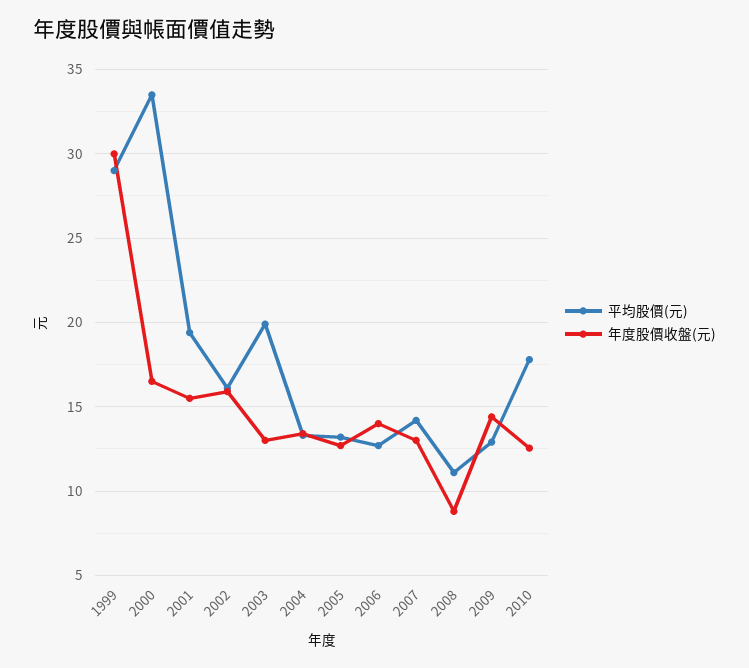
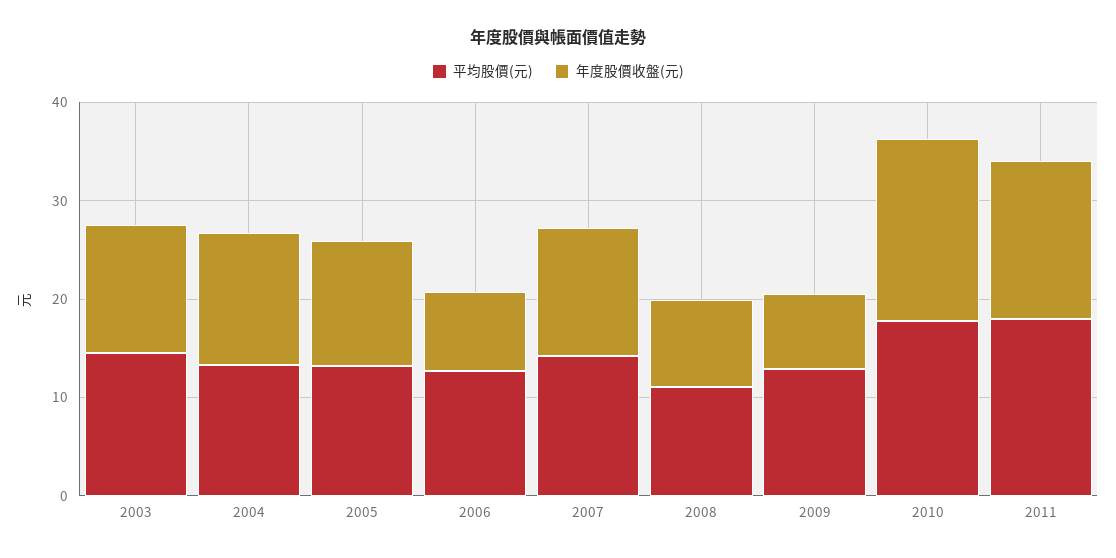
平均股價(元), 1999: 29 -> none
年度股價收盤(元), 1999: 30 -> none
平均股價(元), 2000: 33.5 -> none
年度股價收盤(元), 2000: 16.5 -> none
平均股價(元), 2001: 19.5 -> none
年度股價收盤(元), 2001: 15.5 -> none
平均股價(元), 2002: 16 -> none
年度股價收盤(元), 2002: 16 -> none
平均股價(元), 2003: 20 -> 14
年度股價收盤(元), 2006: 14 -> 8
年度股價收盤(元), 2009: 14.5 -> 8
年度股價收盤(元), 2010: 12.5 -> 18
平均股價(元), 2011: none -> 18
年度股價收盤(元), 2011: none -> 16

